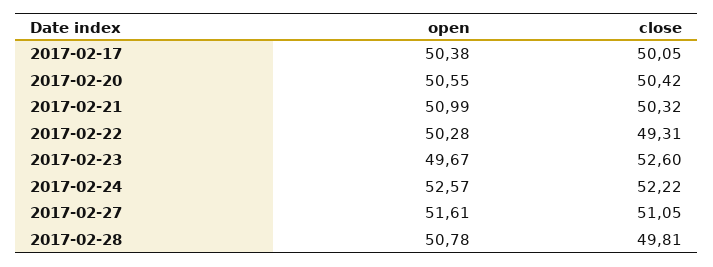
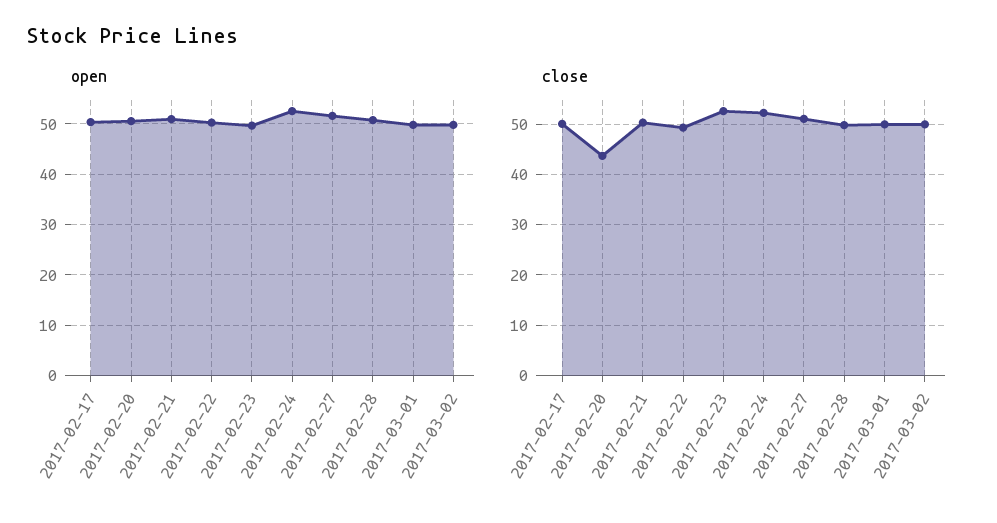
close, 2017-02-20: 50.42 -> 44
open, 2017-03-01: none -> 50
open, 2017-03-02: none -> 50
close, 2017-03-01: none -> 50
close, 2017-03-02: none -> 50

